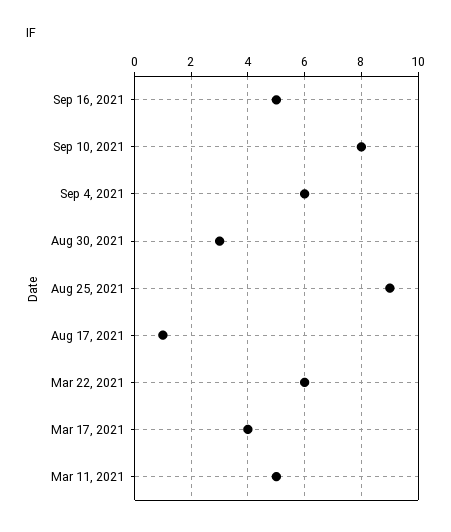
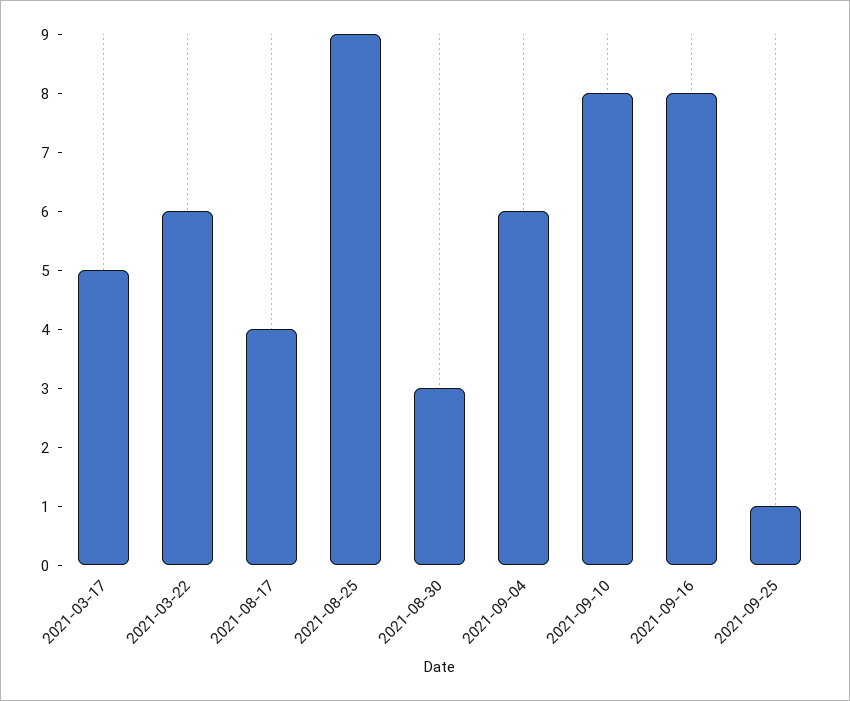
Sep 16, 2021: 5 -> 8
Aug 17, 2021: 1 -> 4
Mar 17, 2021: 4 -> 5
Mar 11, 2021: 5 -> none
2021-09-25: none -> 1

